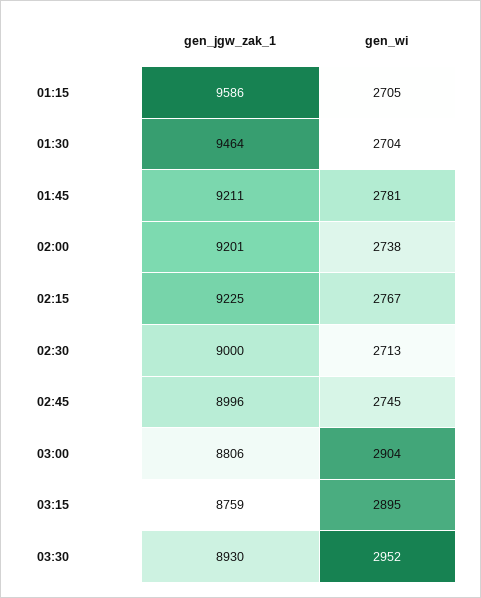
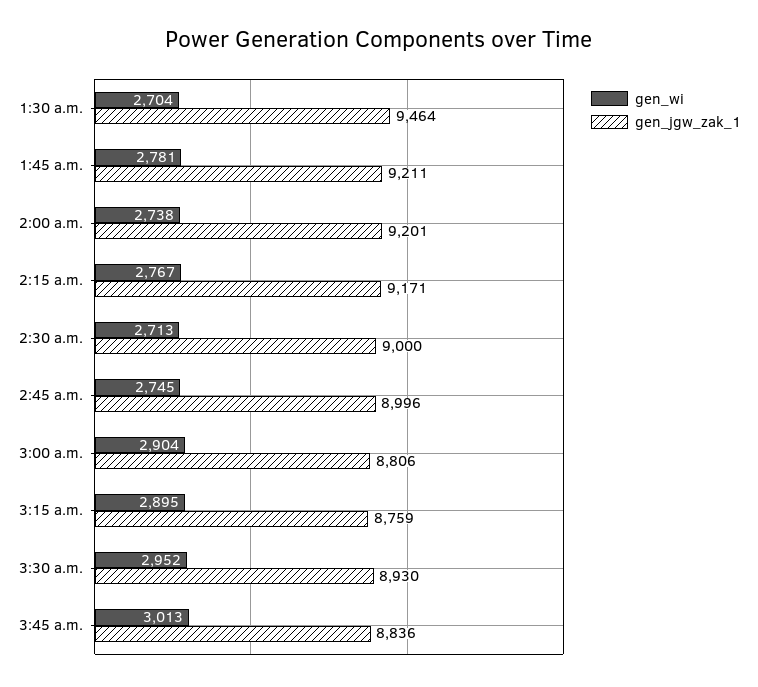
gen_jgw_zak_1, 01:15: 9586 -> none
gen_wi, 01:15: 2705 -> none
gen_jgw_zak_1, 02:15: 9225 -> 9171
gen_wi, 3:45 a.m.: none -> 3013
gen_jgw_zak_1, 3:45 a.m.: none -> 8836

